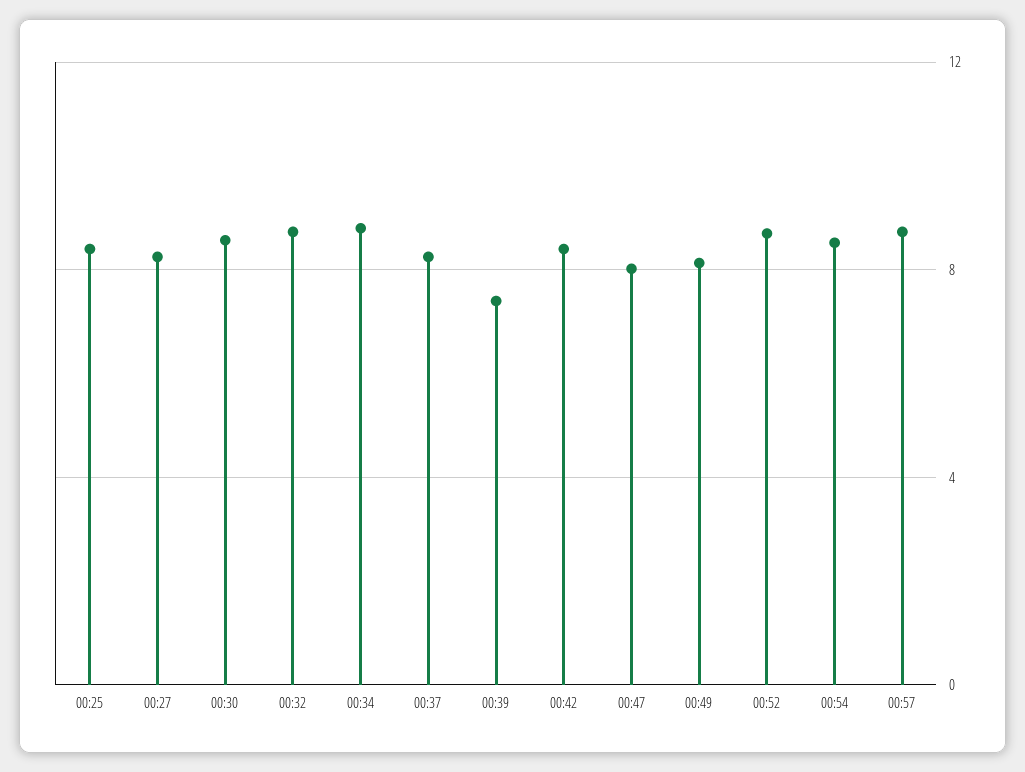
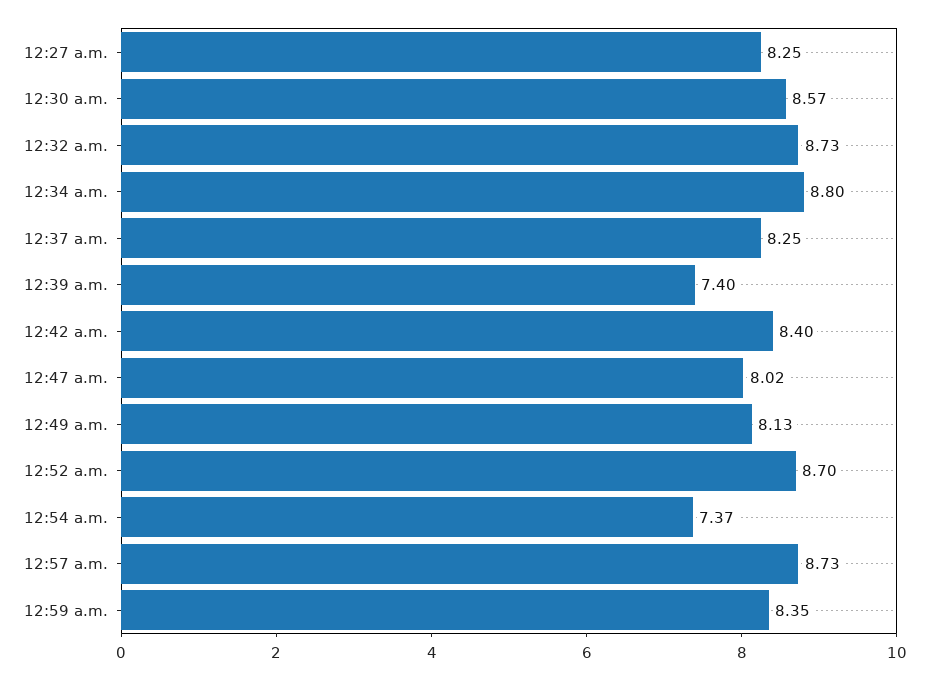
00:25: 8.5 -> none
00:54: 8.5 -> 7.37
12:59 a.m.: none -> 8.35

